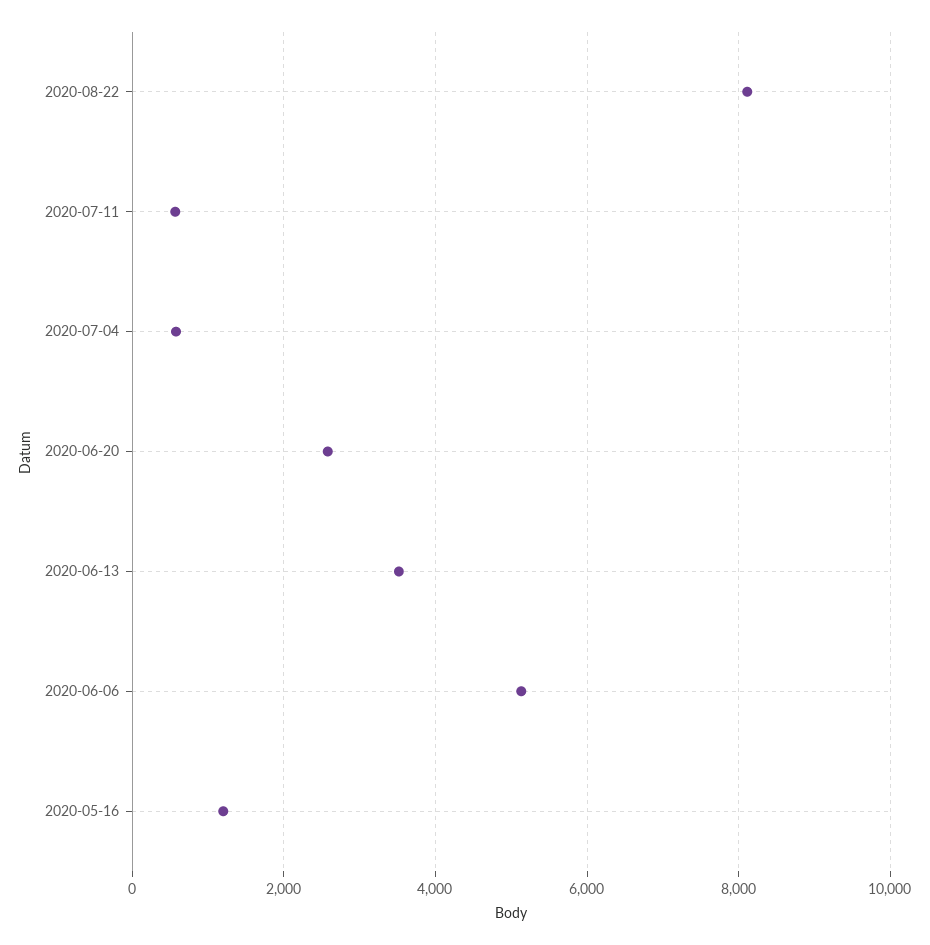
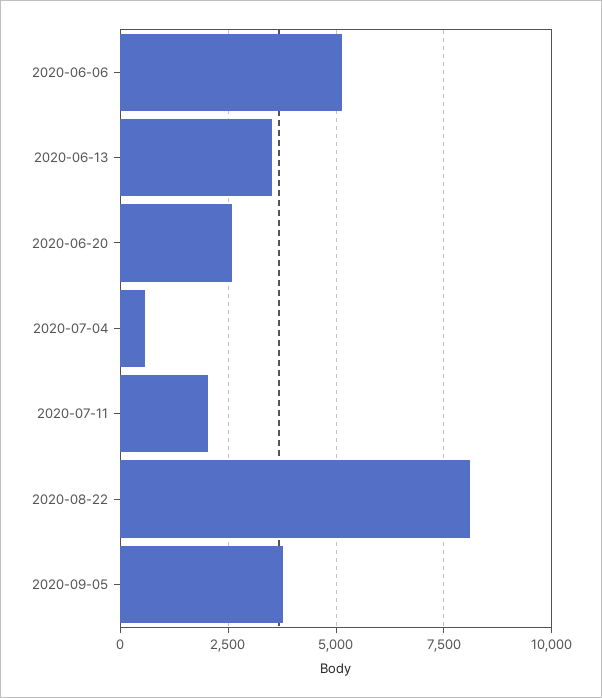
2020-07-11: 600 -> 2000
2020-05-16: 1200 -> none
2020-09-05: none -> 3750

